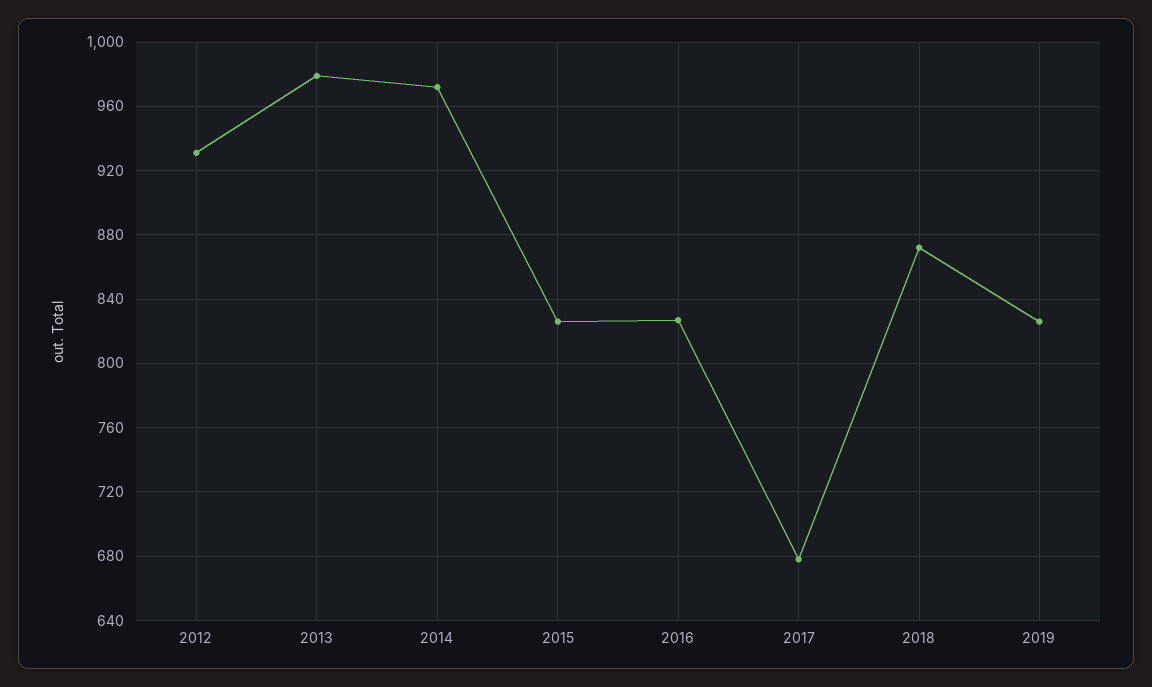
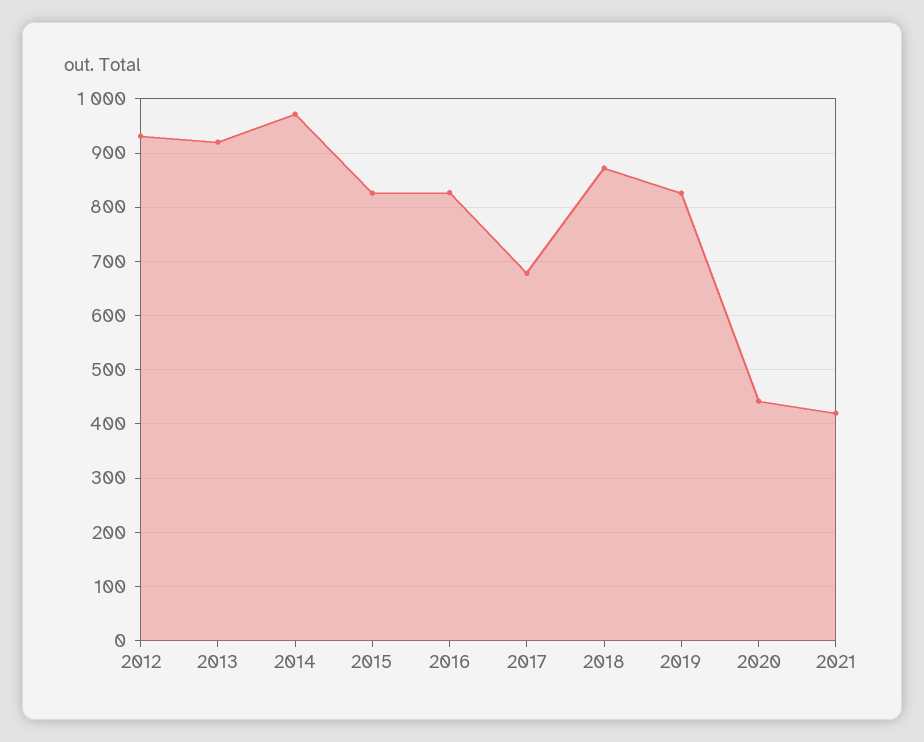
2013: 980 -> 920
2020: none -> 440
2021: none -> 420

